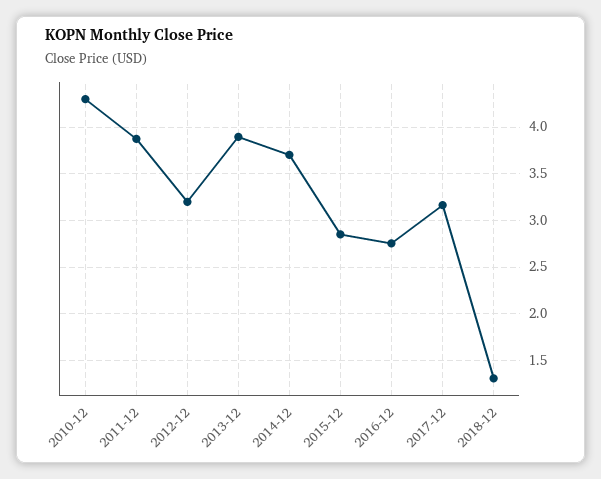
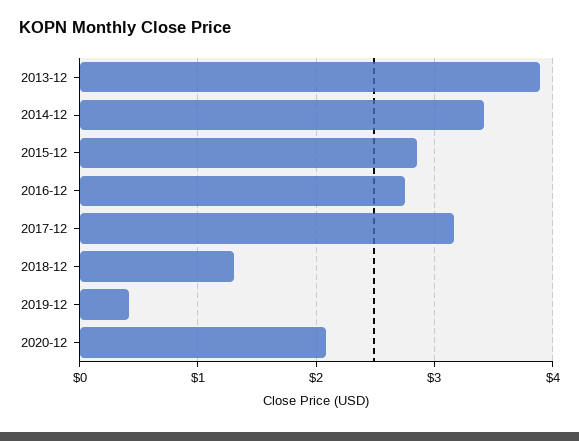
2010-12: 4.3 -> none
2011-12: 3.9 -> none
2012-12: 3.2 -> none
2014-12: 3.7 -> 3.4
2019-12: none -> 0.4
2020-12: none -> 2.1

